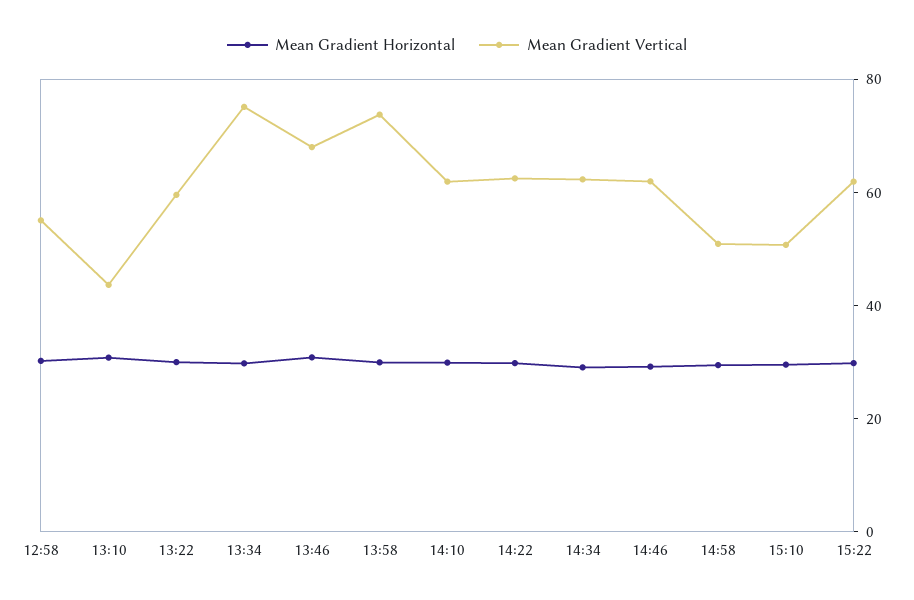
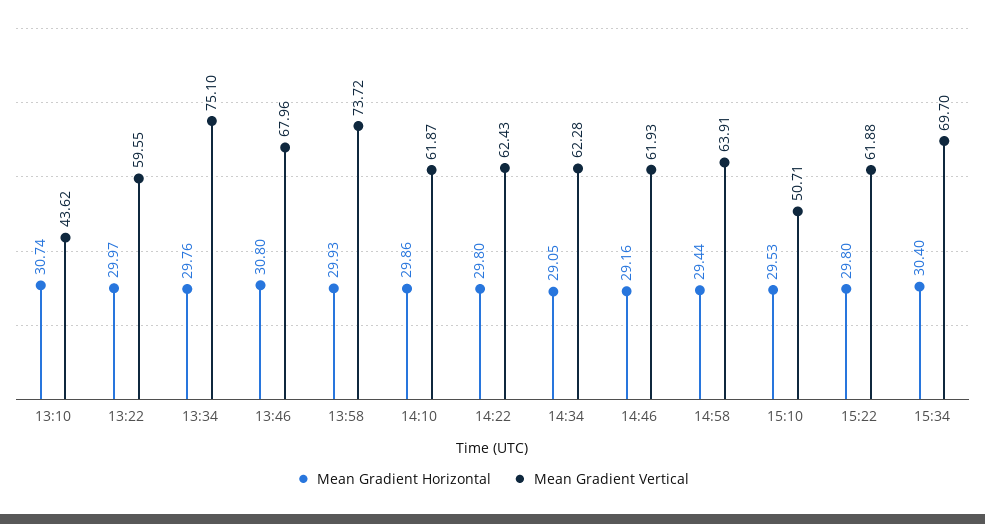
Mean Gradient Horizontal, 12:58: 30 -> none
Mean Gradient Vertical, 12:58: 55 -> none
Mean Gradient Vertical, 14:58: 50 -> 63.91
Mean Gradient Horizontal, 15:34: none -> 30.4
Mean Gradient Vertical, 15:34: none -> 69.7

